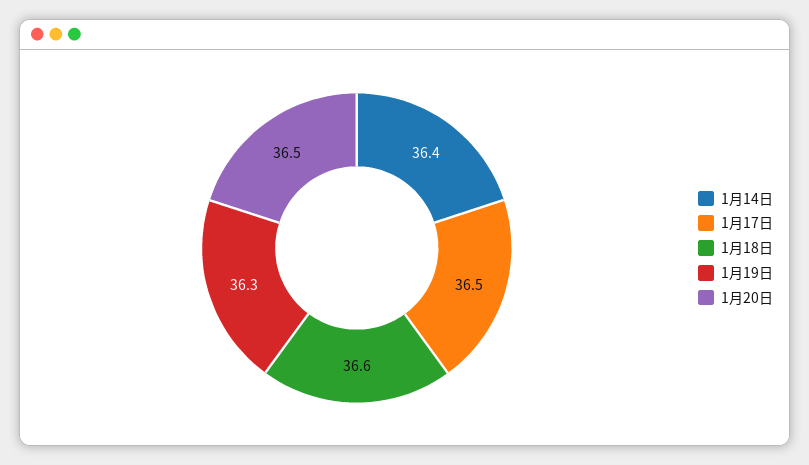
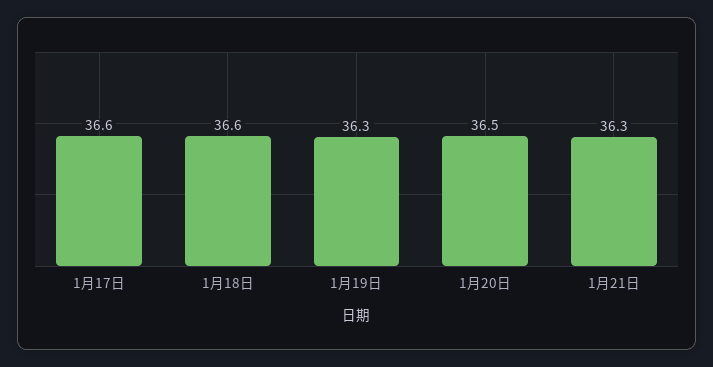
1月14日: 36.4 -> none
1月17日: 36.5 -> 36.6
1月21日: none -> 36.3

